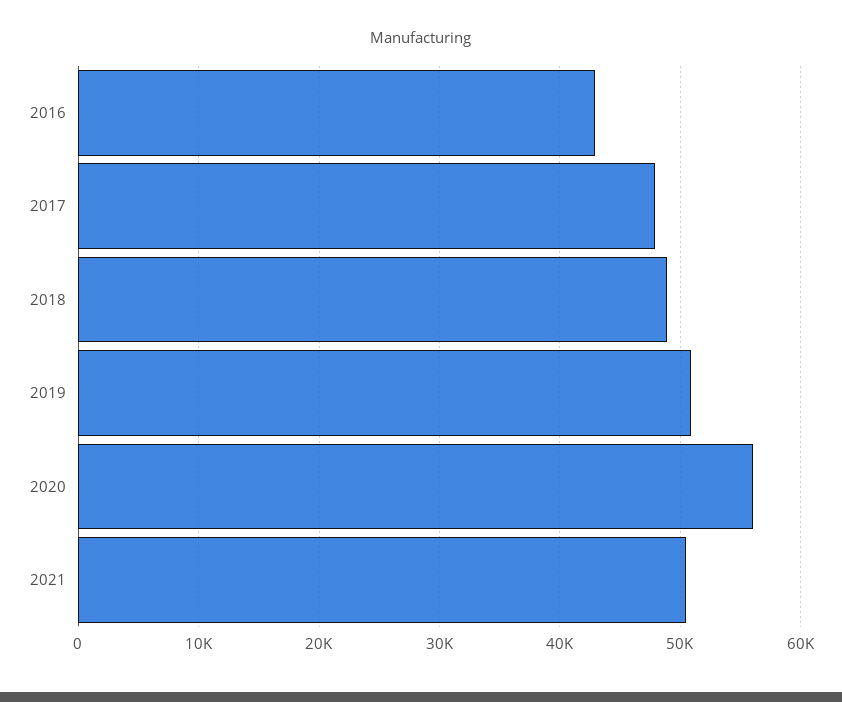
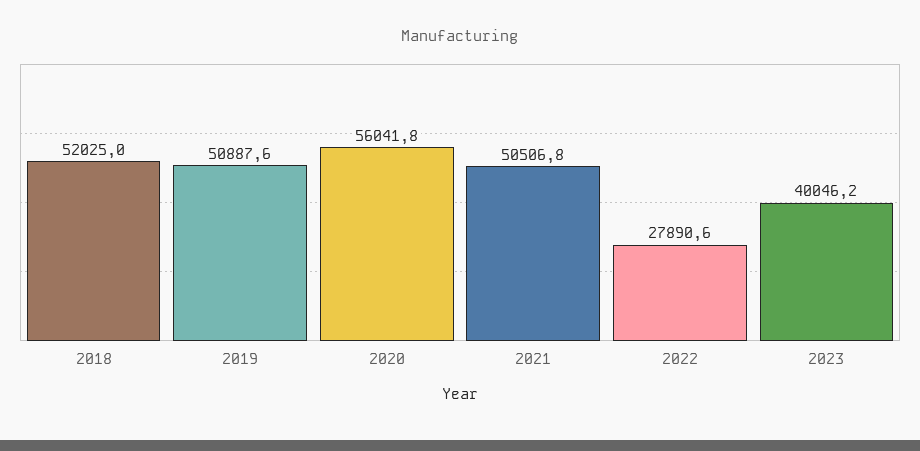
2016: 43000 -> none
2017: 48000 -> none
2018: 49000 -> 52025
2022: none -> 27890.6
2023: none -> 40046.2

